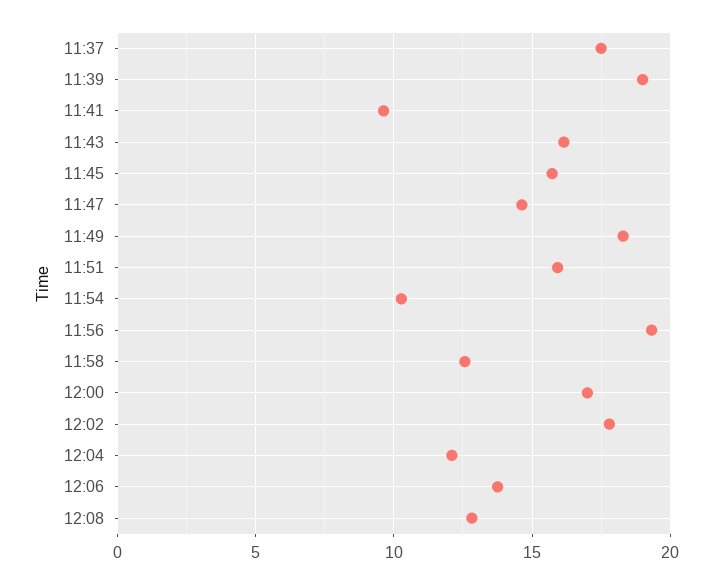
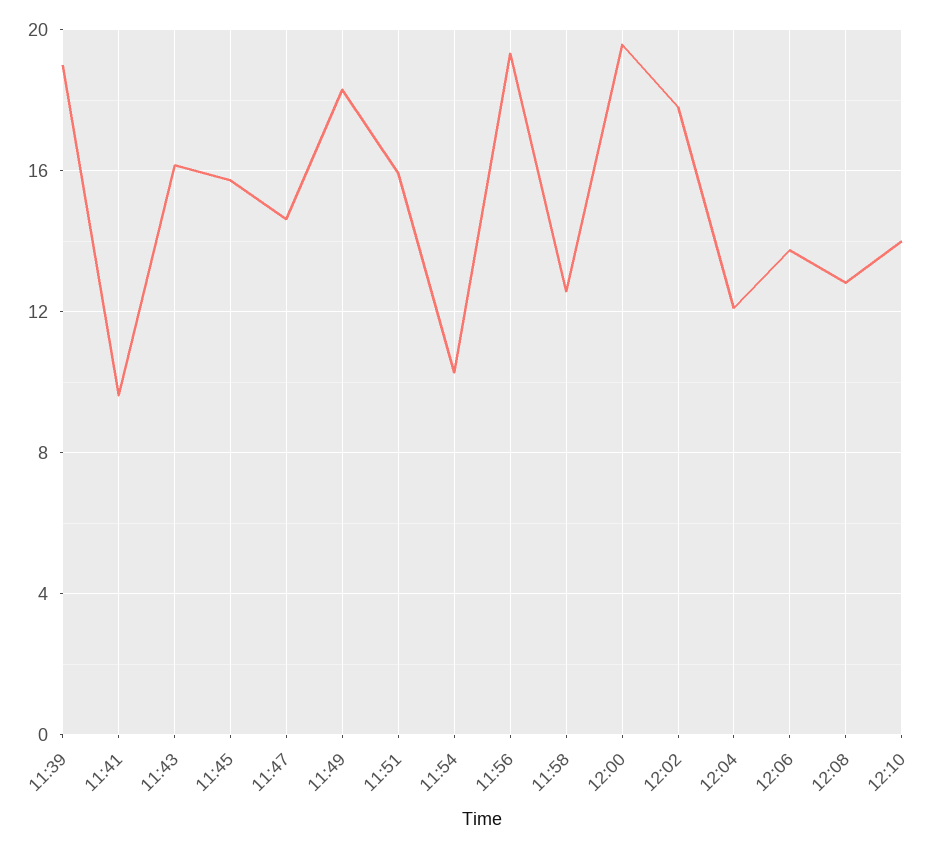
11:37: 17.5 -> none
12:00: 17 -> 19.5
12:10: none -> 14

